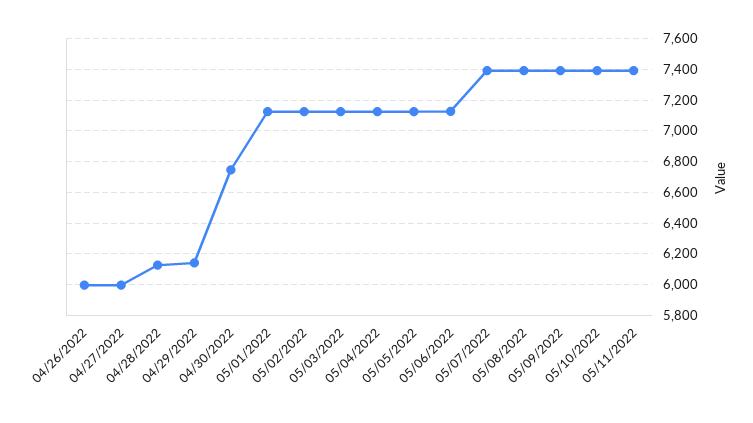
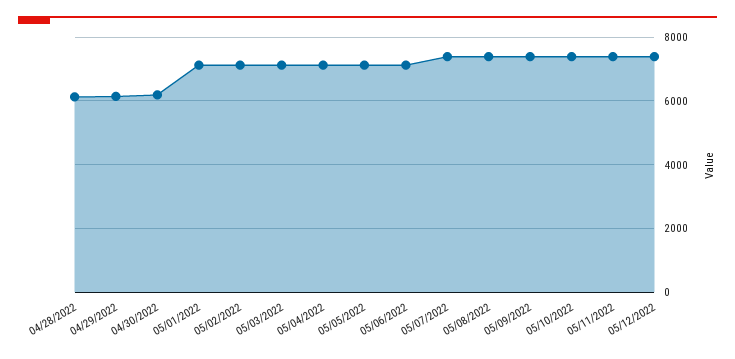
04/26/2022: 6000 -> none
04/27/2022: 6000 -> none
04/30/2022: 6750 -> 6200
05/12/2022: none -> 7400

